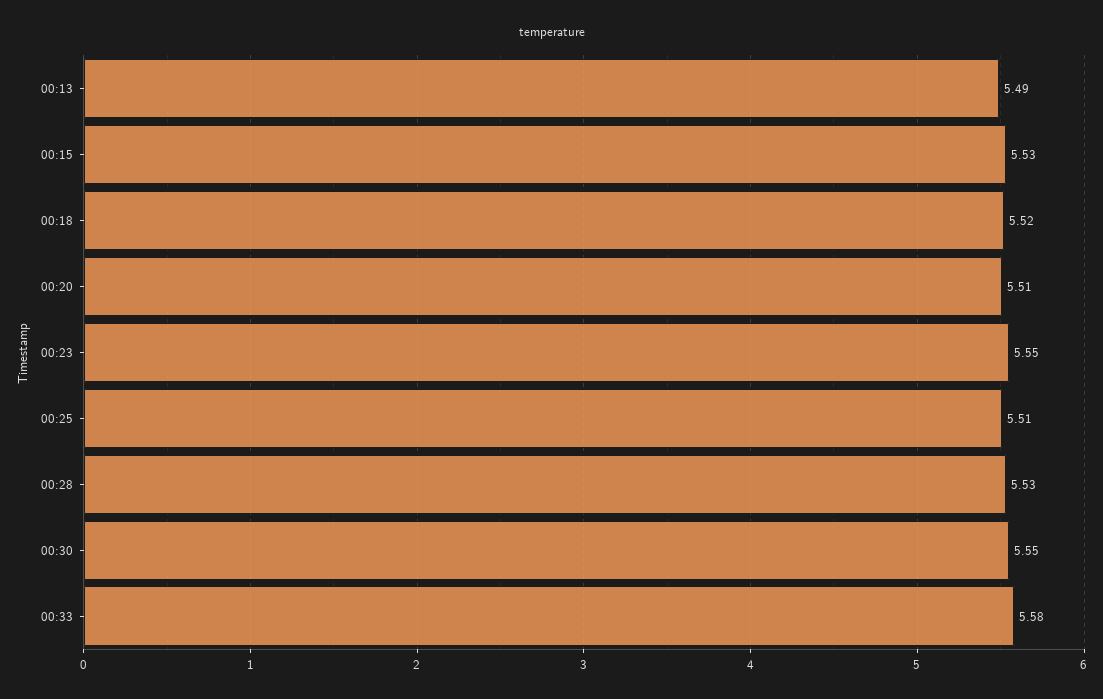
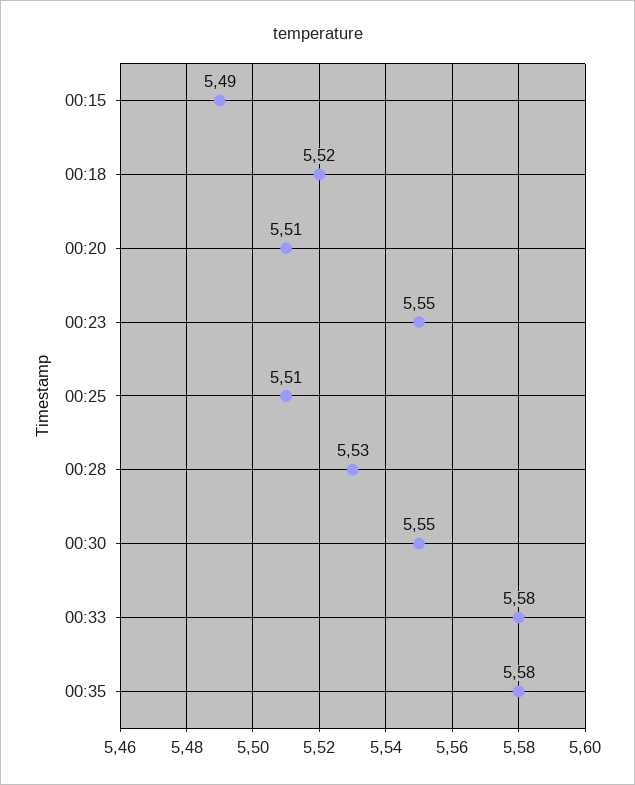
00:13: 5.49 -> none
00:15: 5.53 -> 5.49
00:35: none -> 5.58

